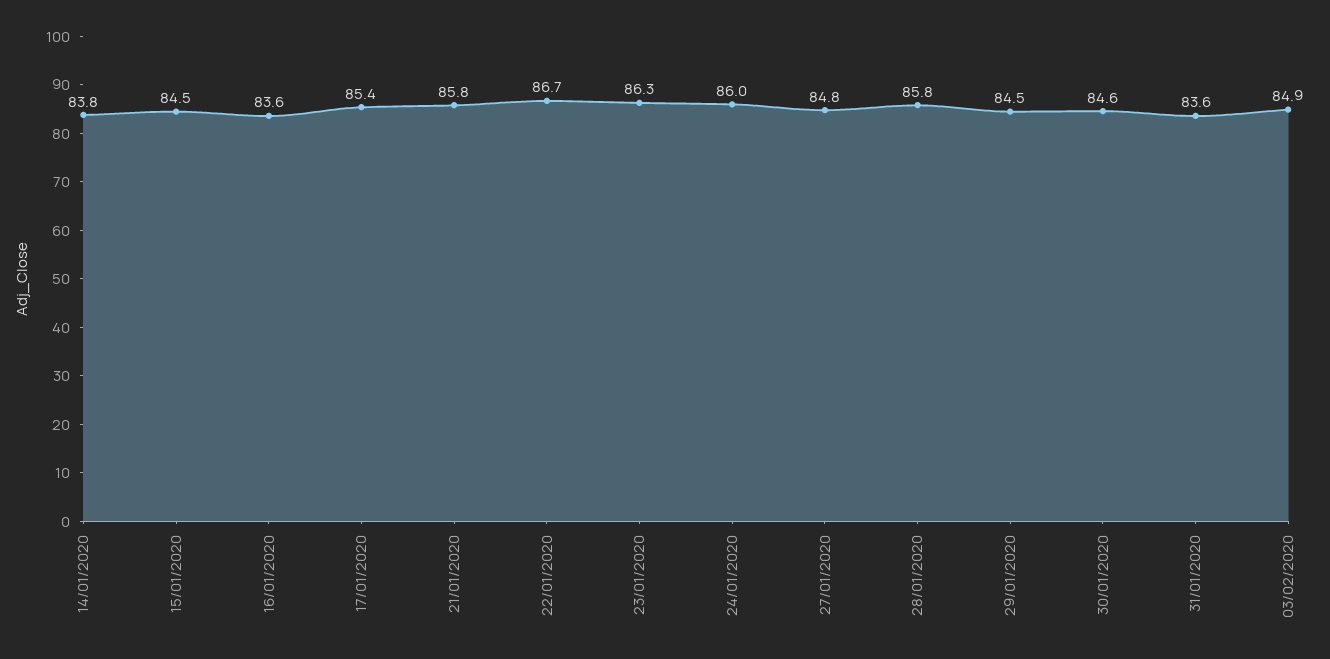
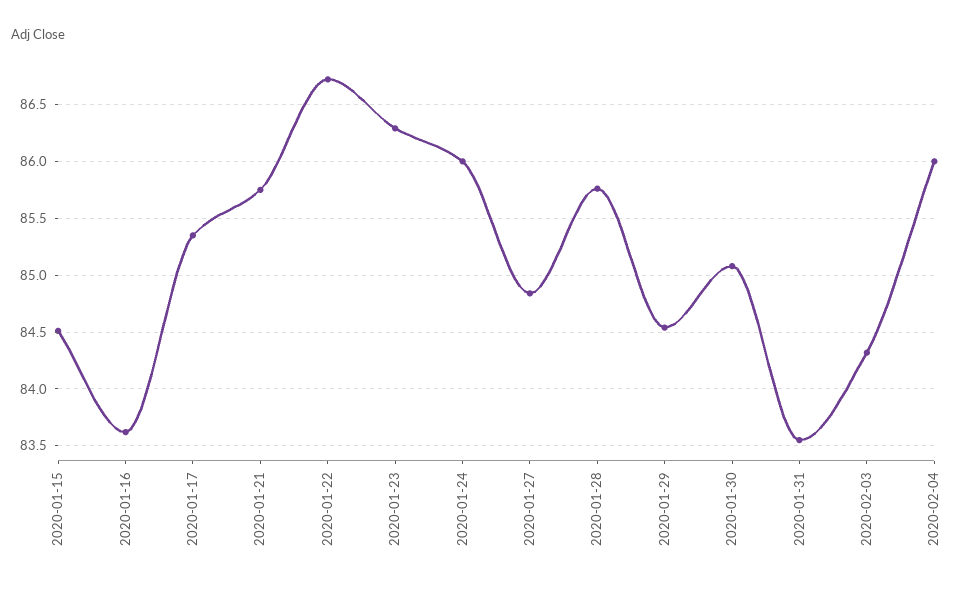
14/01/2020: 83.8 -> none
30/01/2020: 84.6 -> 85.1
03/02/2020: 84.9 -> 84.3
2020-02-04: none -> 86

